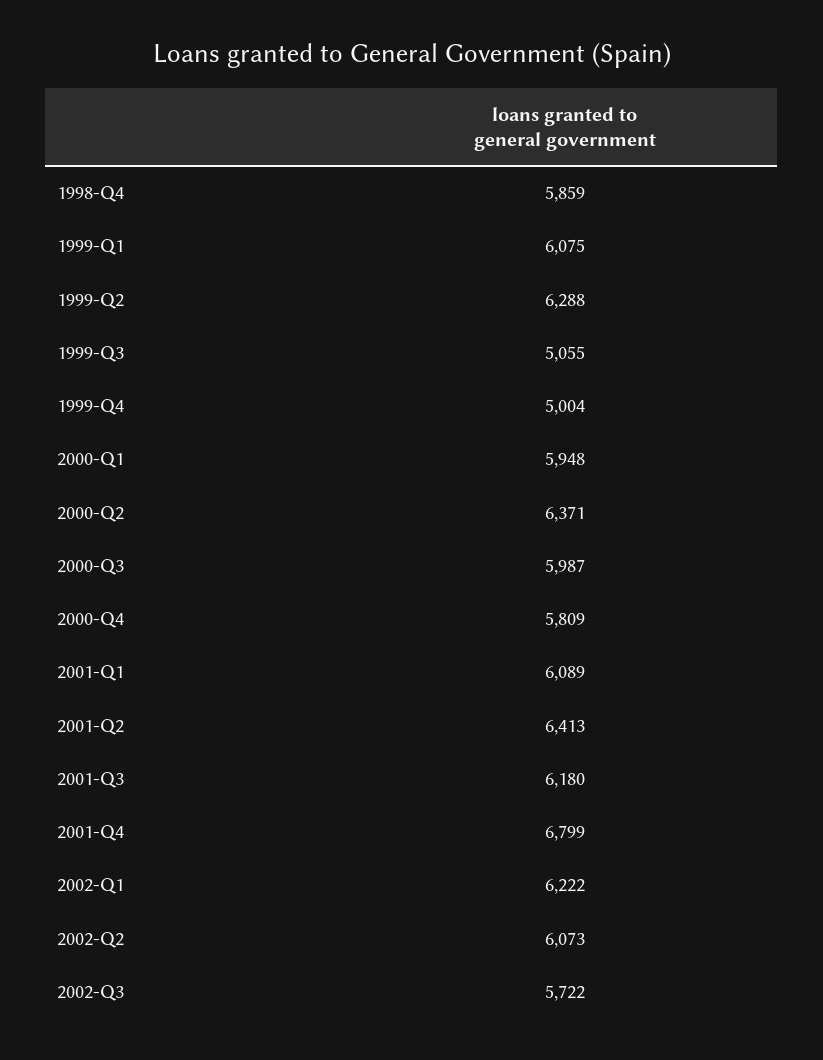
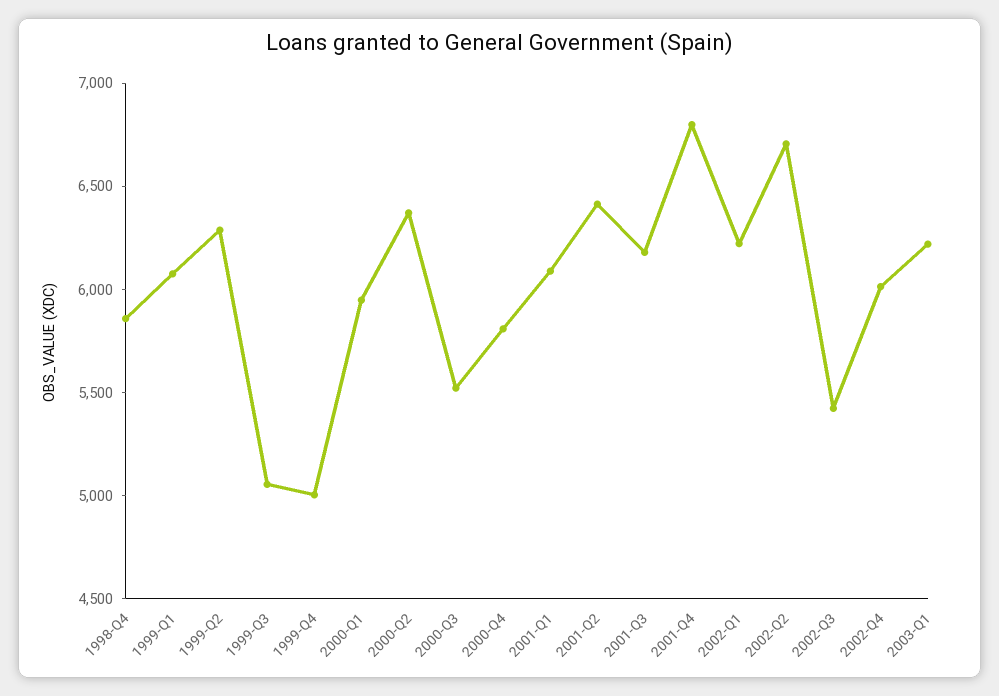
2000-Q3: 5987 -> 5500
2002-Q2: 6073 -> 6700
2002-Q3: 5722 -> 5400
2002-Q4: none -> 6000
2003-Q1: none -> 6200

